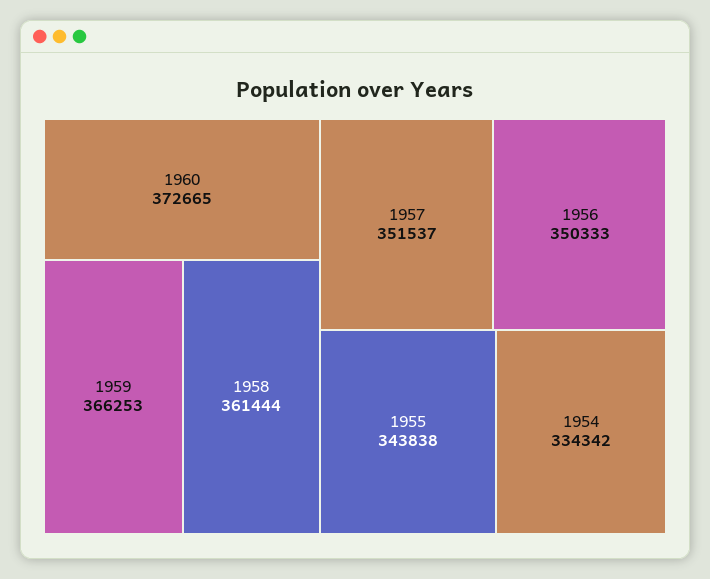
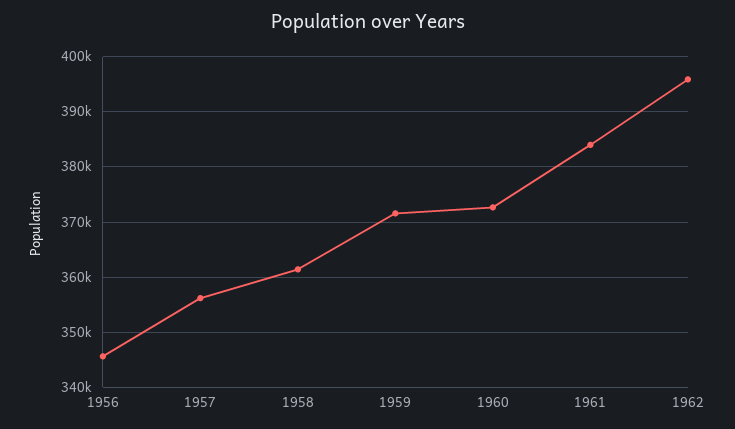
1959: 366253 -> 372000
1957: 351537 -> 356000
1956: 350333 -> 346000
1955: 343838 -> none
1954: 334342 -> none
1961: none -> 384000
1962: none -> 396000

